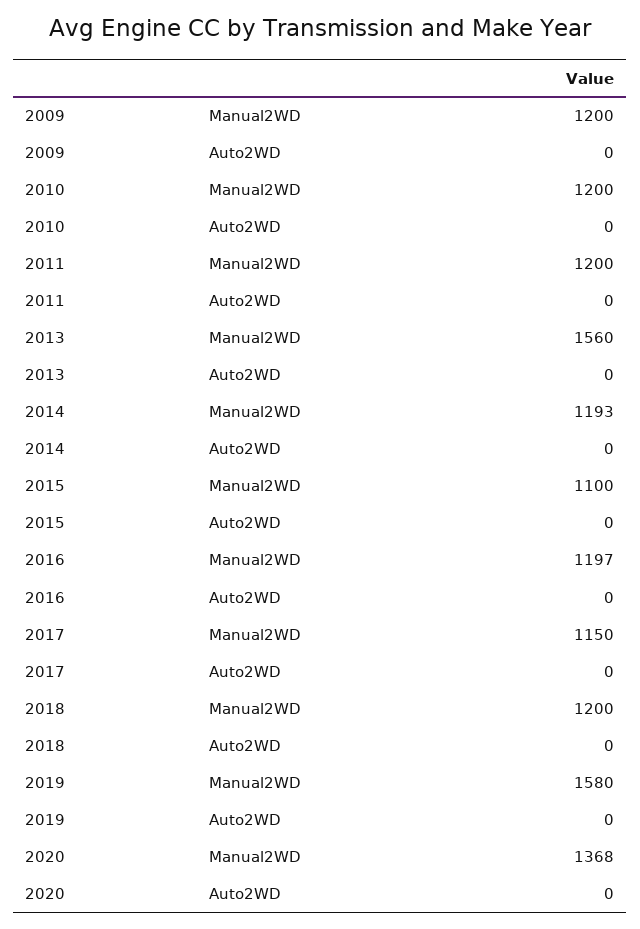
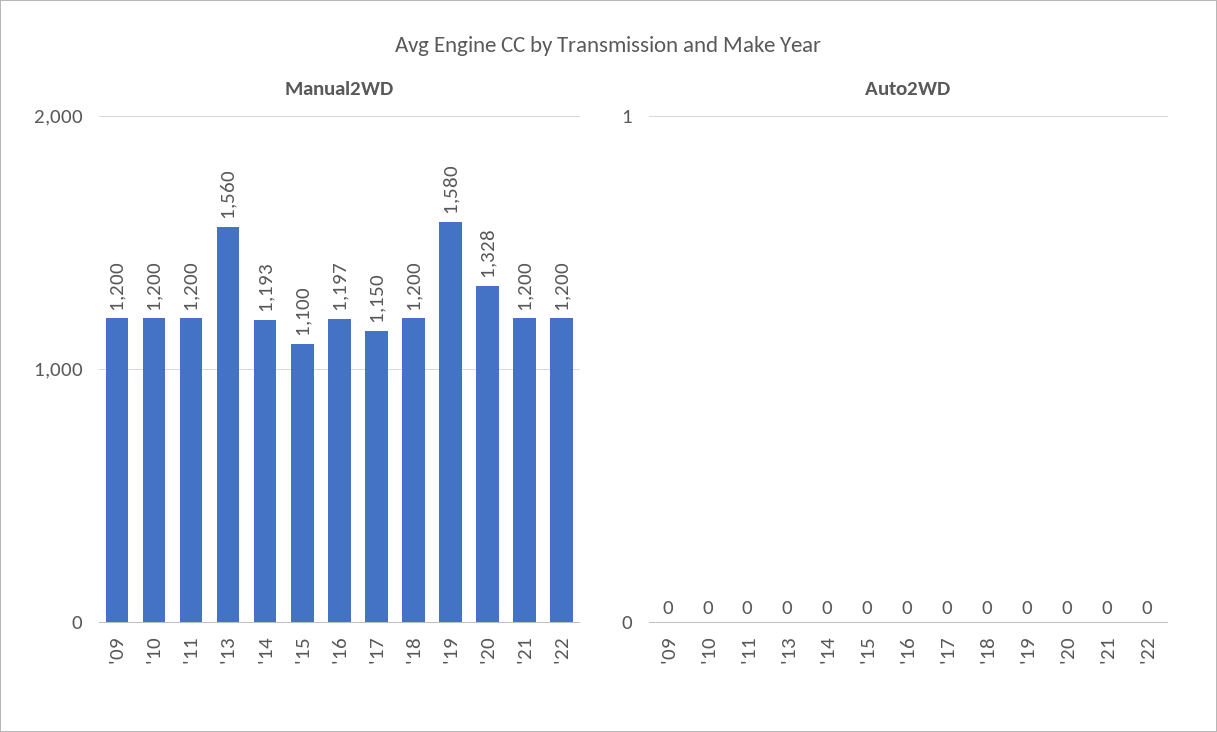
Manual2WD, 2020: 1368 -> 1328
Manual2WD, '21: none -> 1200
Manual2WD, '22: none -> 1200
Auto2WD, '21: none -> 0
Auto2WD, '22: none -> 0

